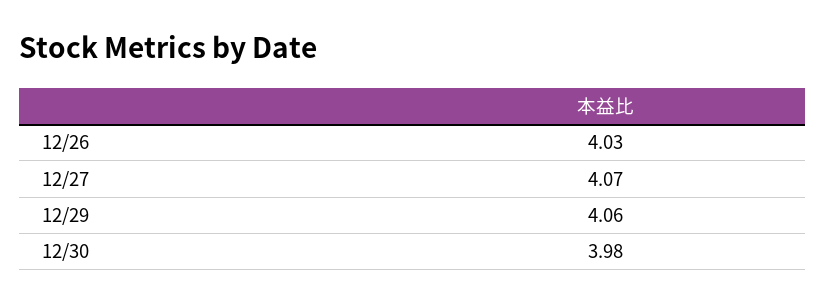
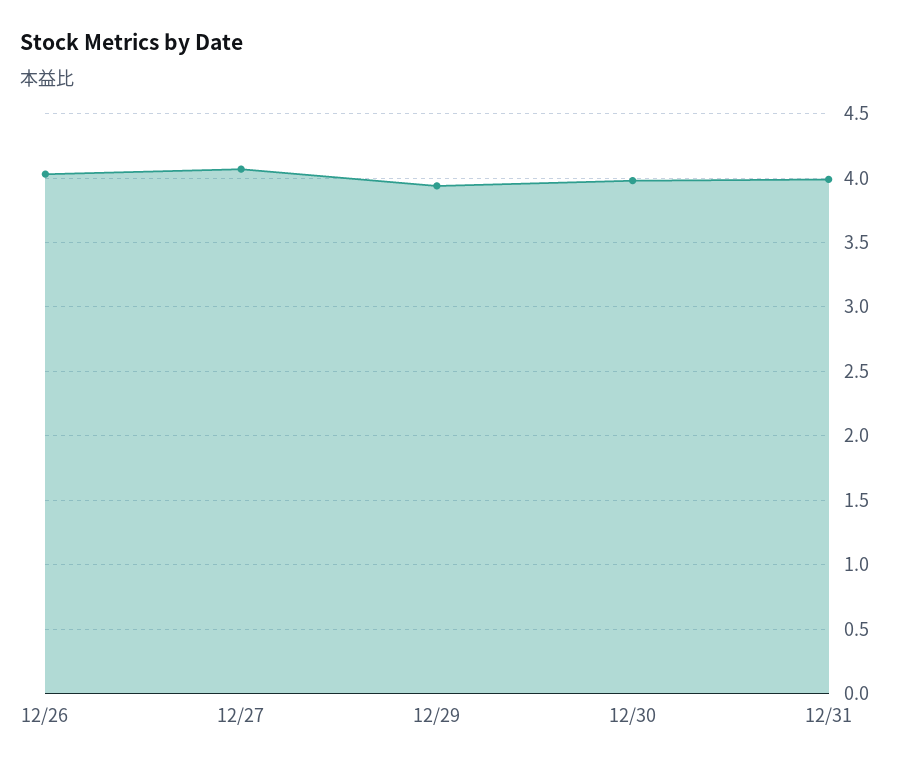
12/29: 4.06 -> 3.95
12/31: none -> 4

